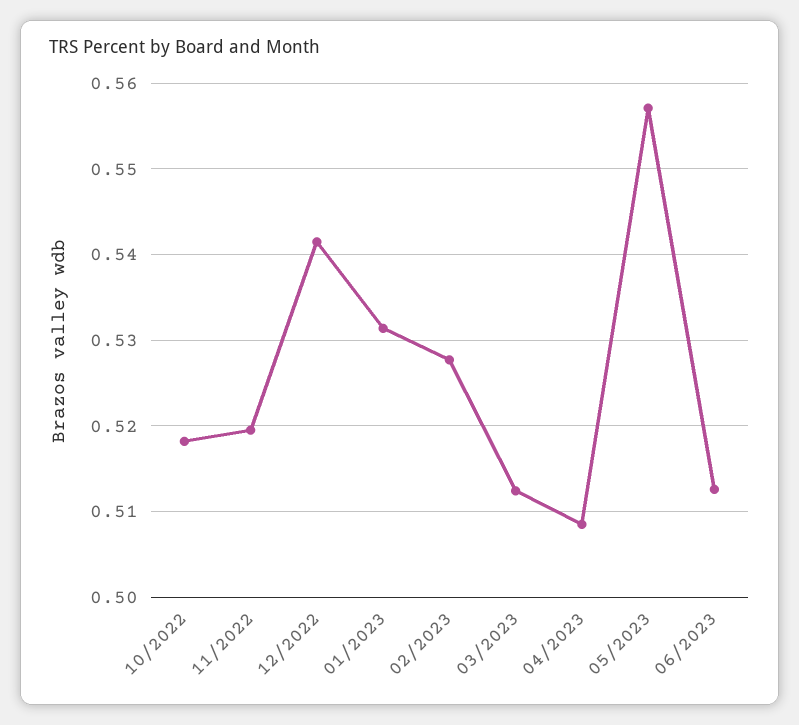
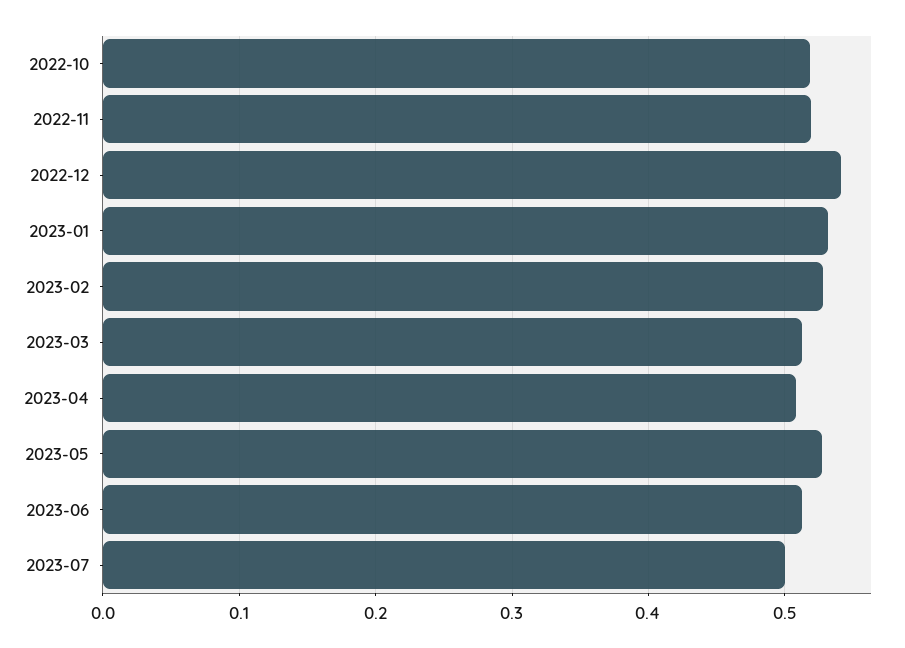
05/2023: 0.557 -> 0.53
2023-07: none -> 0.5

